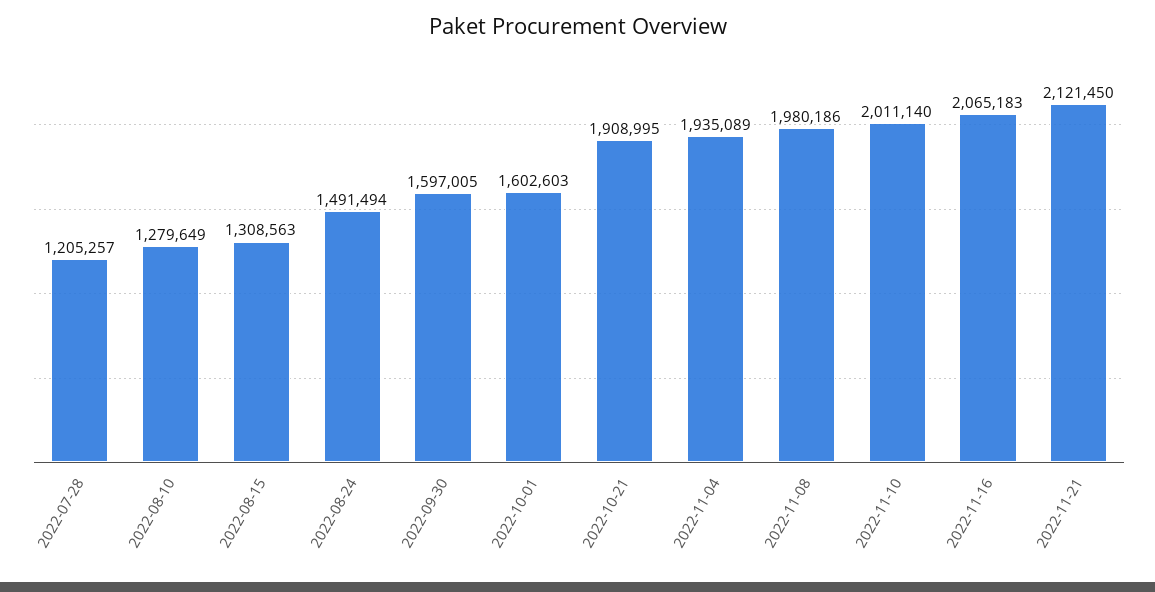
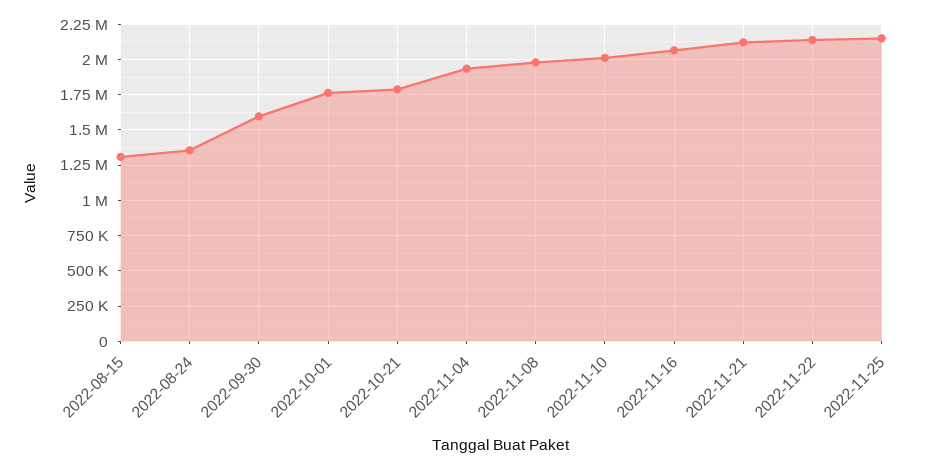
2022-07-28: 1205257 -> none
2022-08-10: 1279649 -> none
2022-08-24: 1491494 -> 1350000
2022-10-01: 1602603 -> 1750000
2022-10-21: 1908995 -> 1800000
2022-11-22: none -> 2150000
2022-11-25: none -> 2150000

